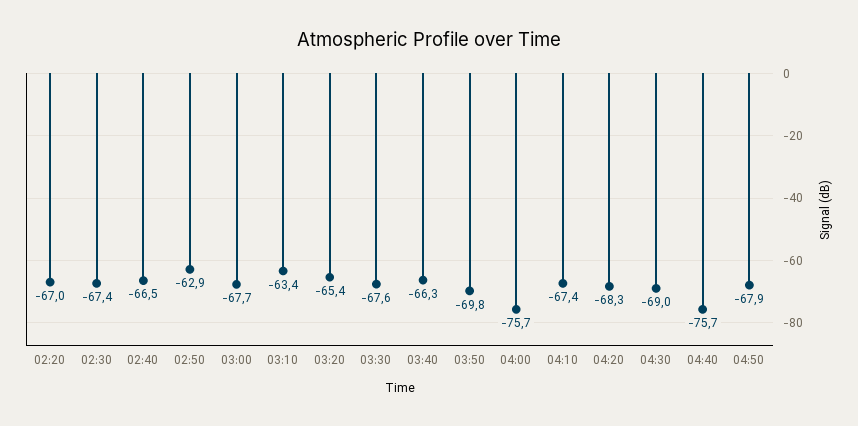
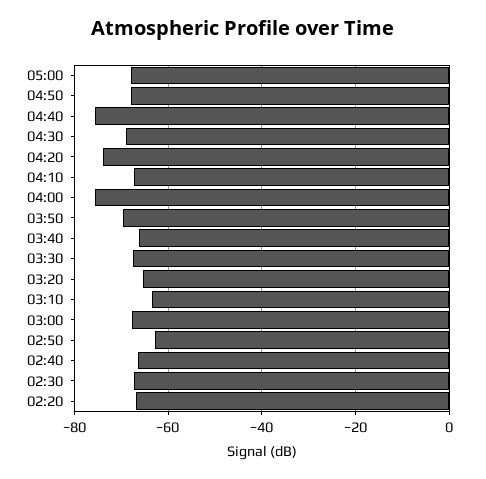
04:20: -68.3 -> -74
05:00: none -> -68

